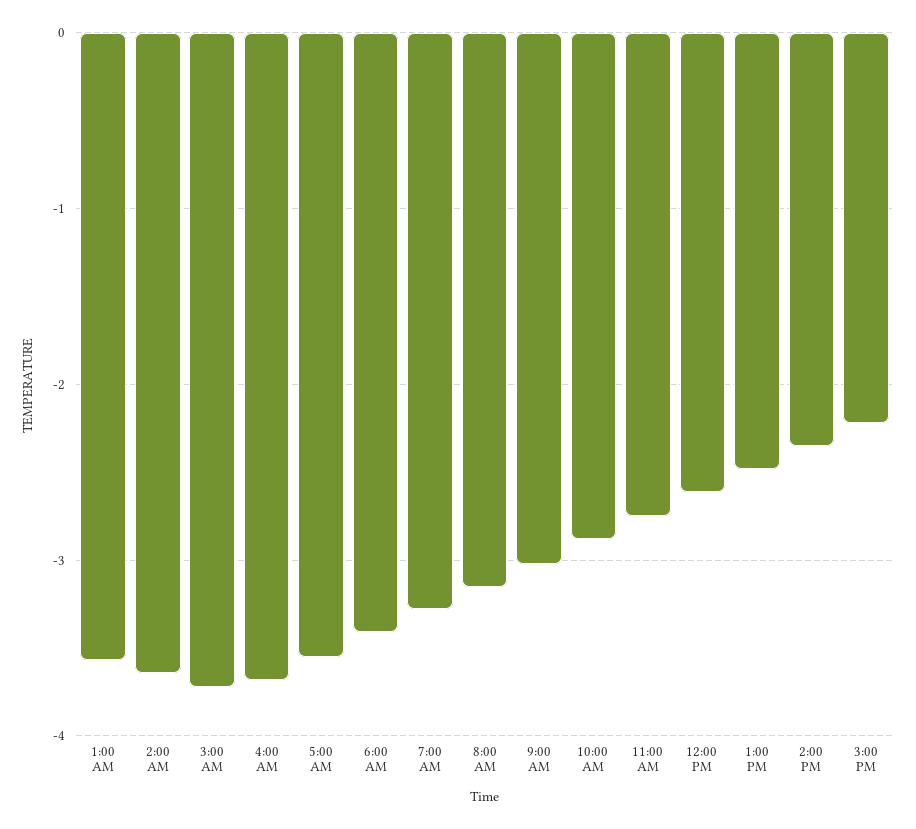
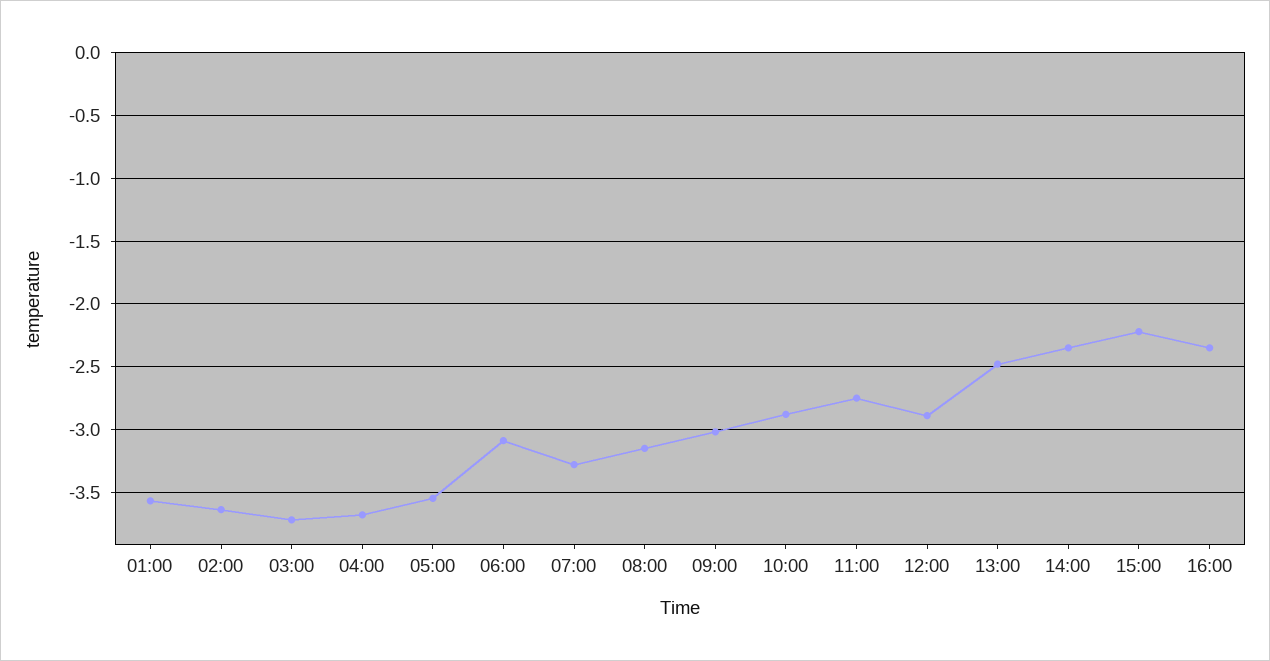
6:00 AM: -3.4 -> -3.1
12:00 PM: -2.6 -> -2.9
16:00: none -> -2.35

